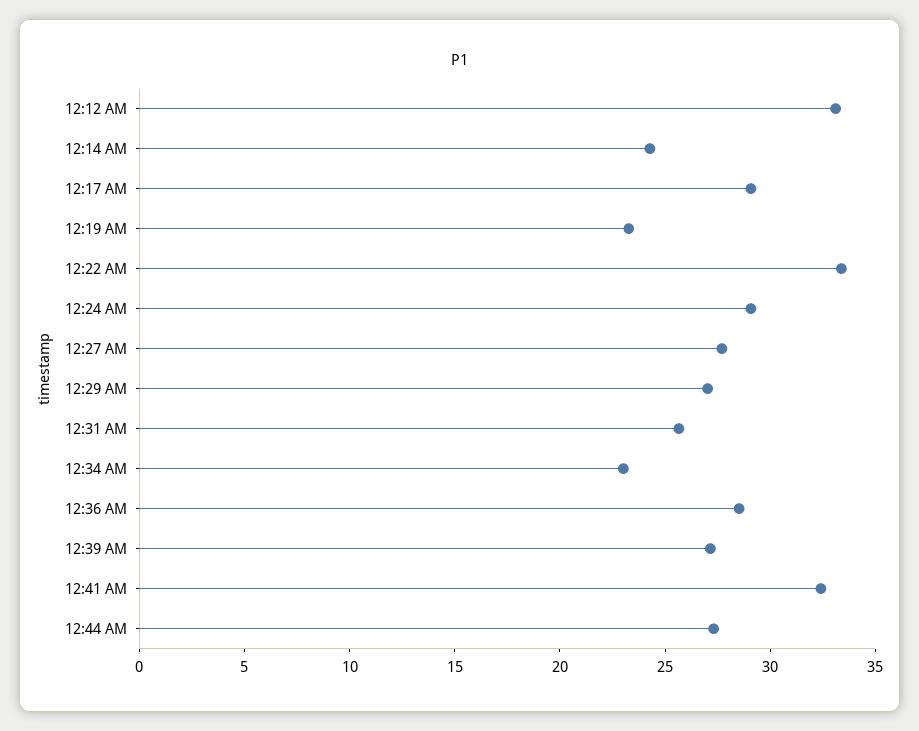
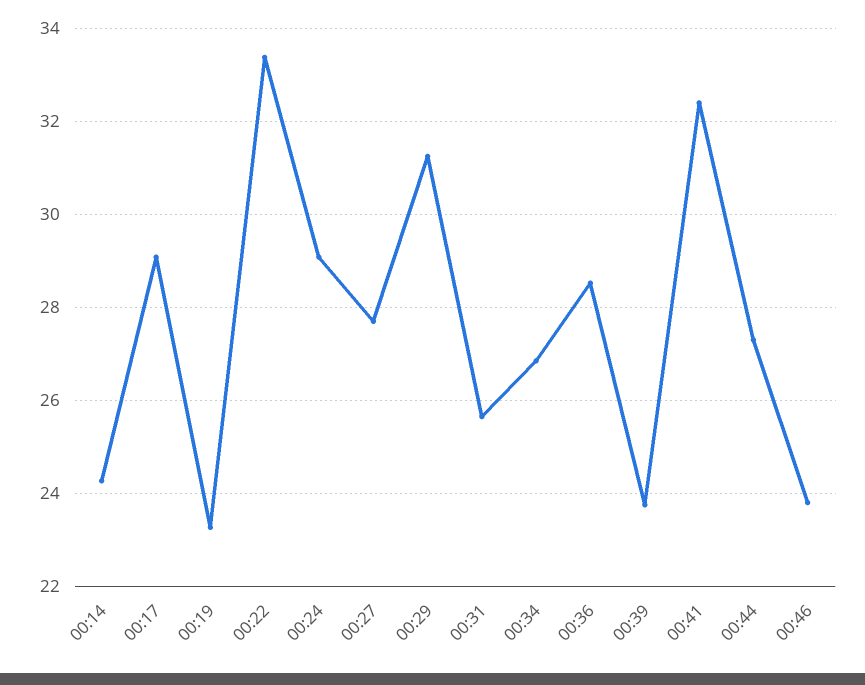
12:12 AM: 33 -> none
12:29 AM: 27 -> 31.2
12:34 AM: 23 -> 26.8
12:39 AM: 27 -> 23.8
00:46: none -> 23.8

